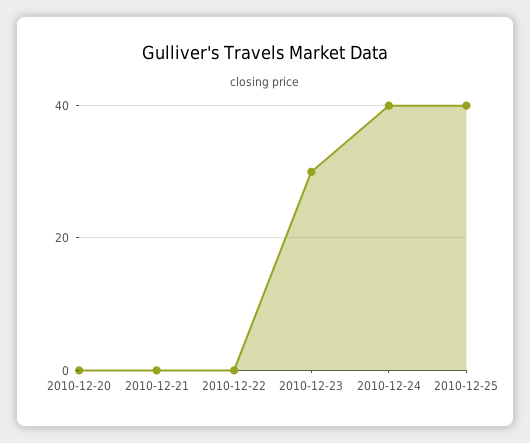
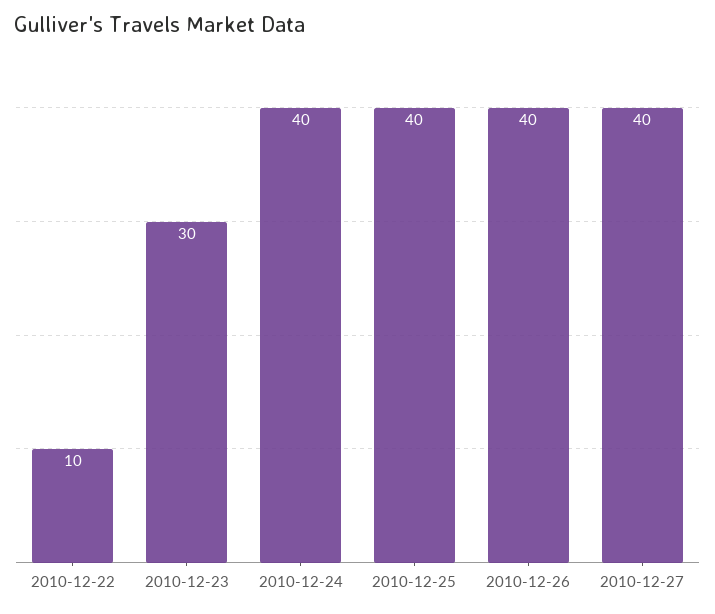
2010-12-20: 0 -> none
2010-12-21: 0 -> none
2010-12-22: 0 -> 10
2010-12-26: none -> 40
2010-12-27: none -> 40

